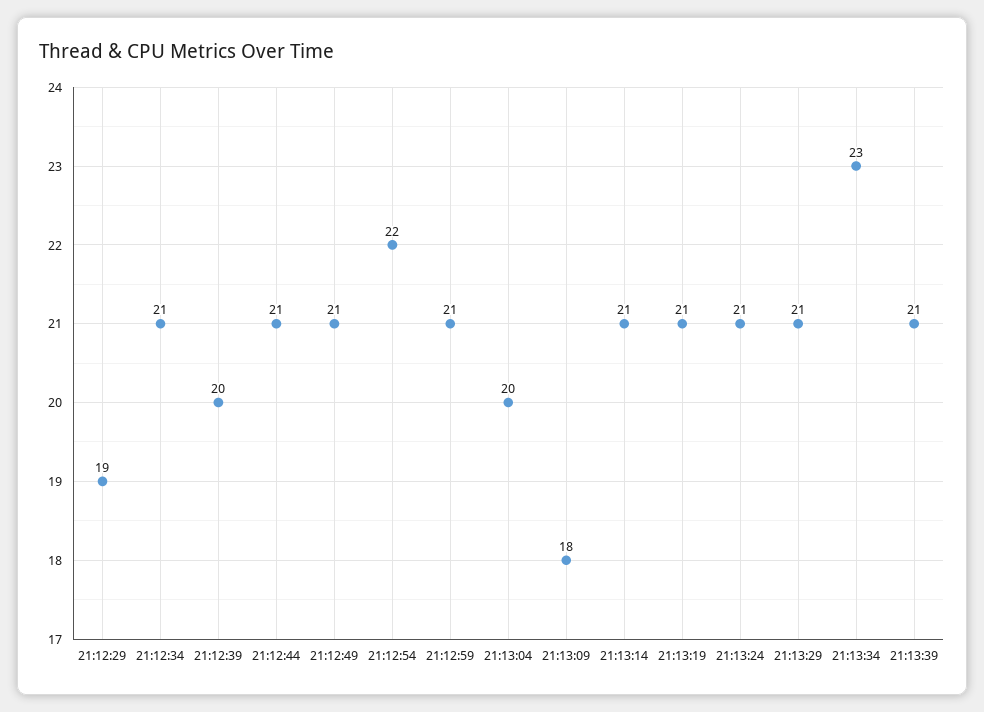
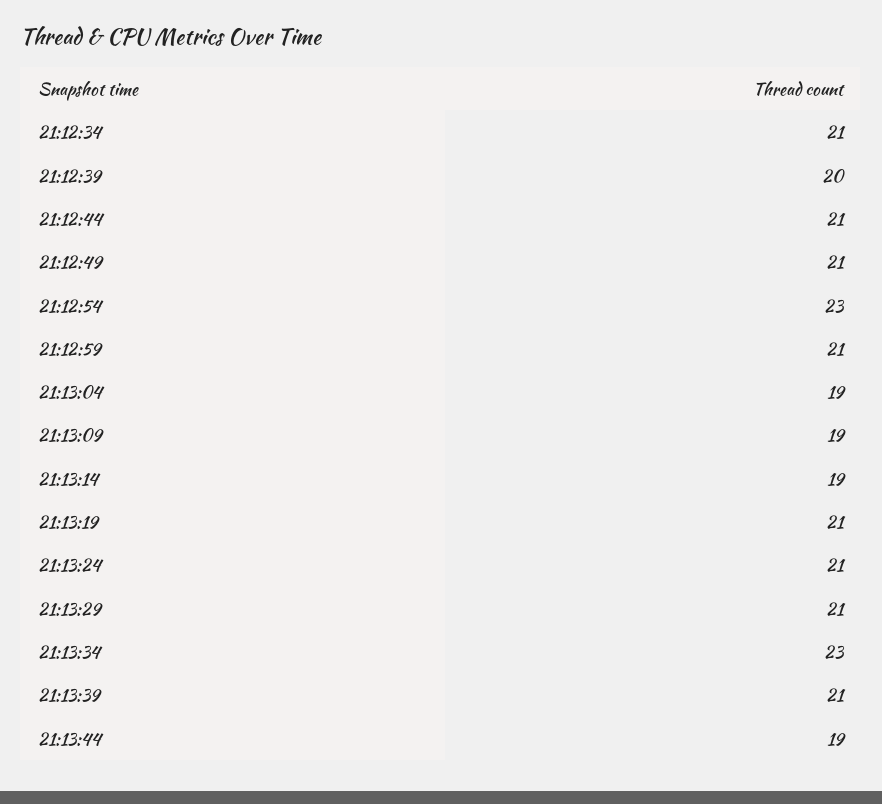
21:12:29: 19 -> none
21:12:54: 22 -> 23
21:13:04: 20 -> 19
21:13:09: 18 -> 19
21:13:14: 21 -> 19
21:13:44: none -> 19

